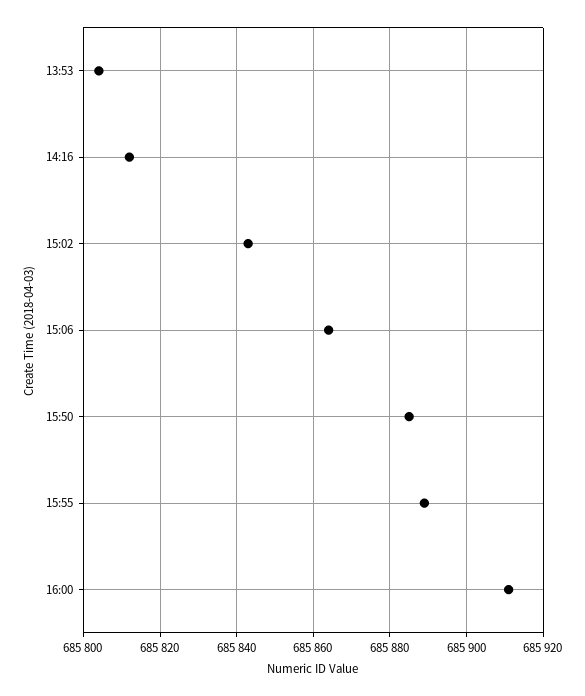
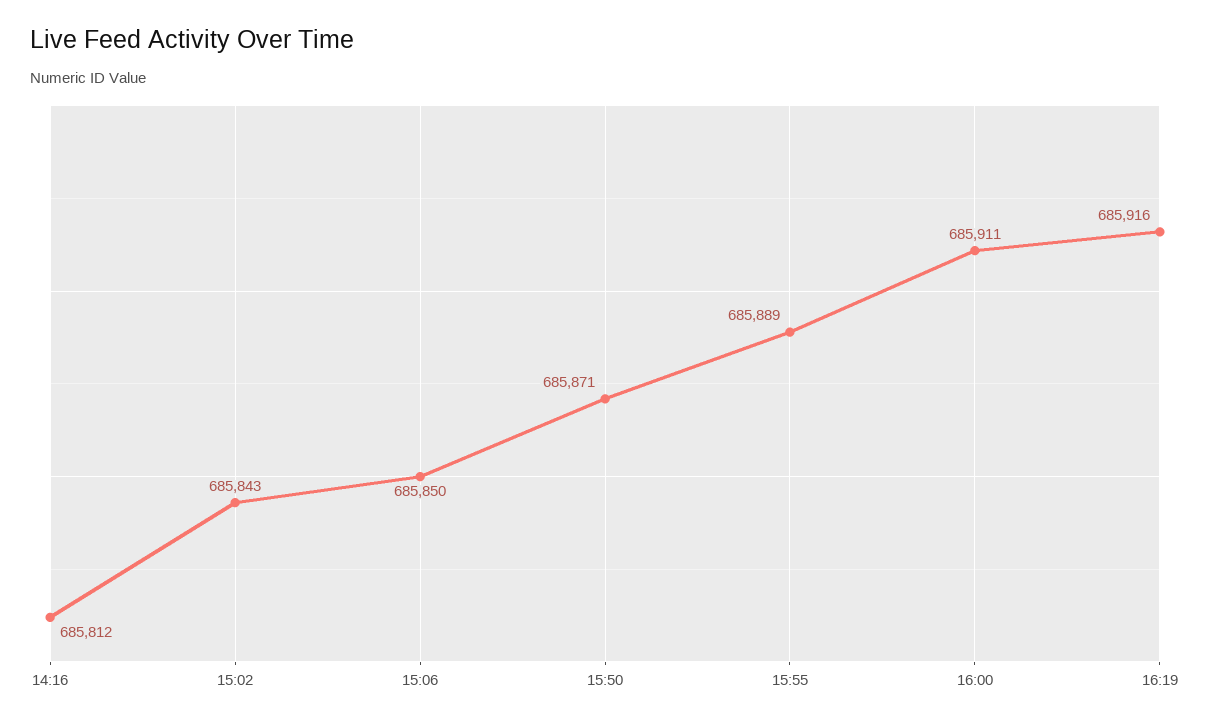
13:53: 685805 -> none
15:06: 685865 -> 685850
15:50: 685885 -> 685871
16:19: none -> 685916

